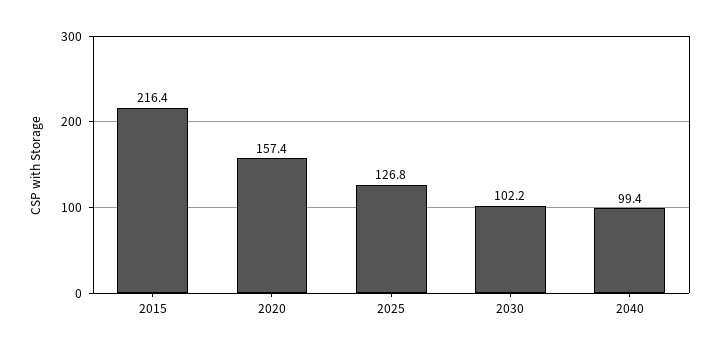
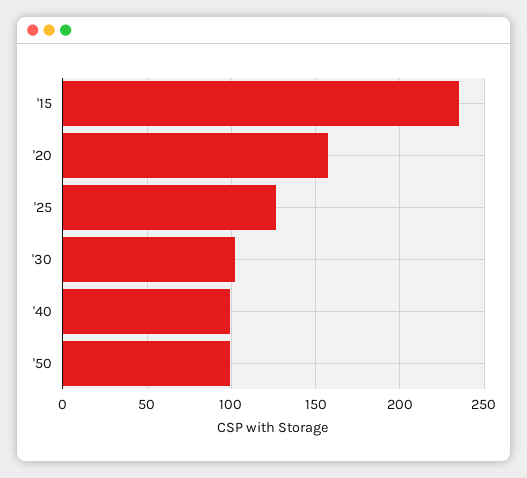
2015: 216.4 -> 235
'50: none -> 100

